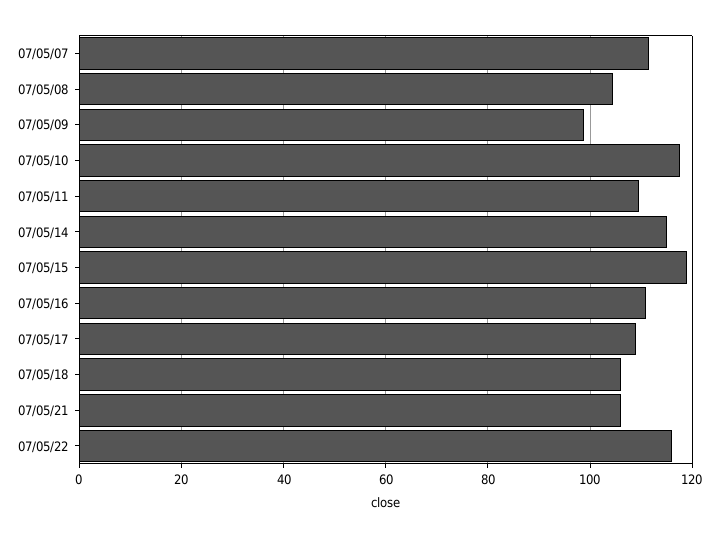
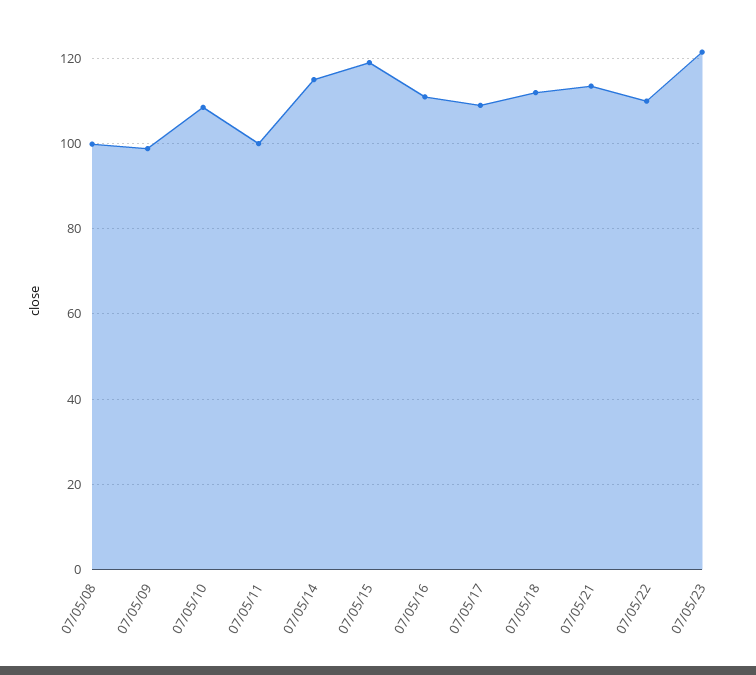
07/05/07: 112 -> none
07/05/08: 104 -> 100
07/05/10: 118 -> 108
07/05/11: 110 -> 100
07/05/18: 106 -> 112
07/05/21: 106 -> 114
07/05/22: 116 -> 110
07/05/23: none -> 122

